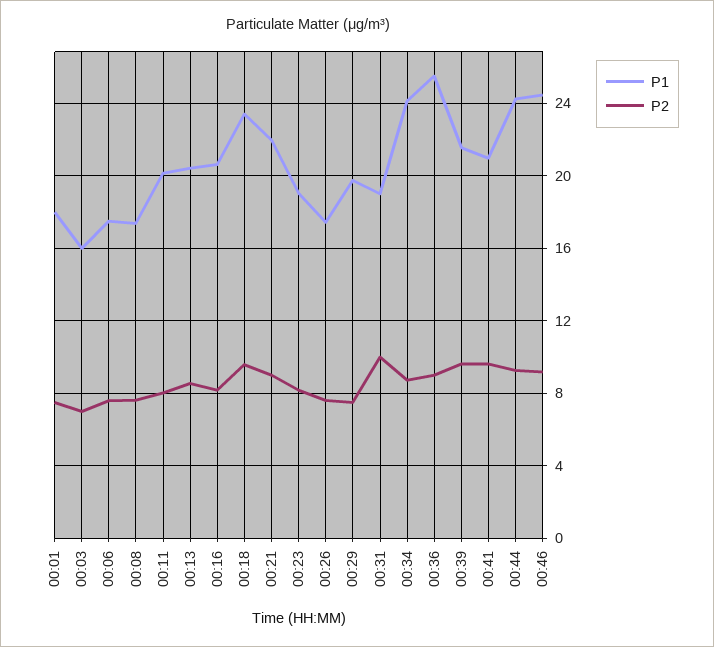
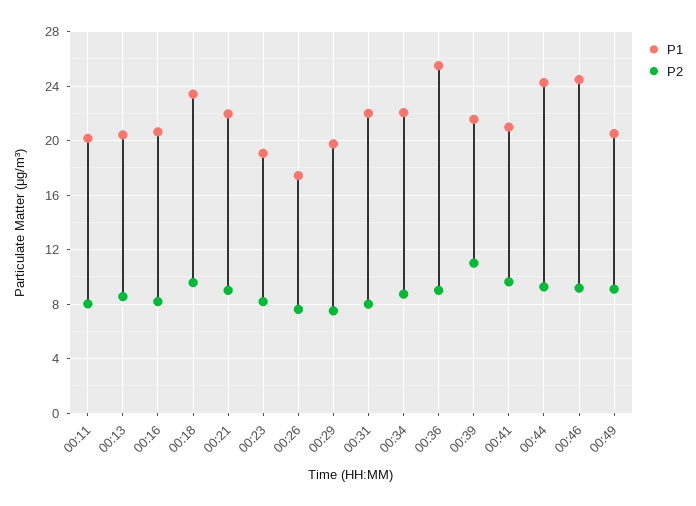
P1, 00:01: 18 -> none
P2, 00:01: 7.5 -> none
P1, 00:03: 16 -> none
P2, 00:03: 7 -> none
P1, 00:06: 17.5 -> none
P2, 00:06: 7.5 -> none
P1, 00:08: 17.5 -> none
P2, 00:08: 7.5 -> none
P1, 00:31: 19 -> 22
P2, 00:31: 10 -> 8
P1, 00:34: 24 -> 22
P2, 00:39: 9.5 -> 11
P1, 00:49: none -> 20.5
P2, 00:49: none -> 9

